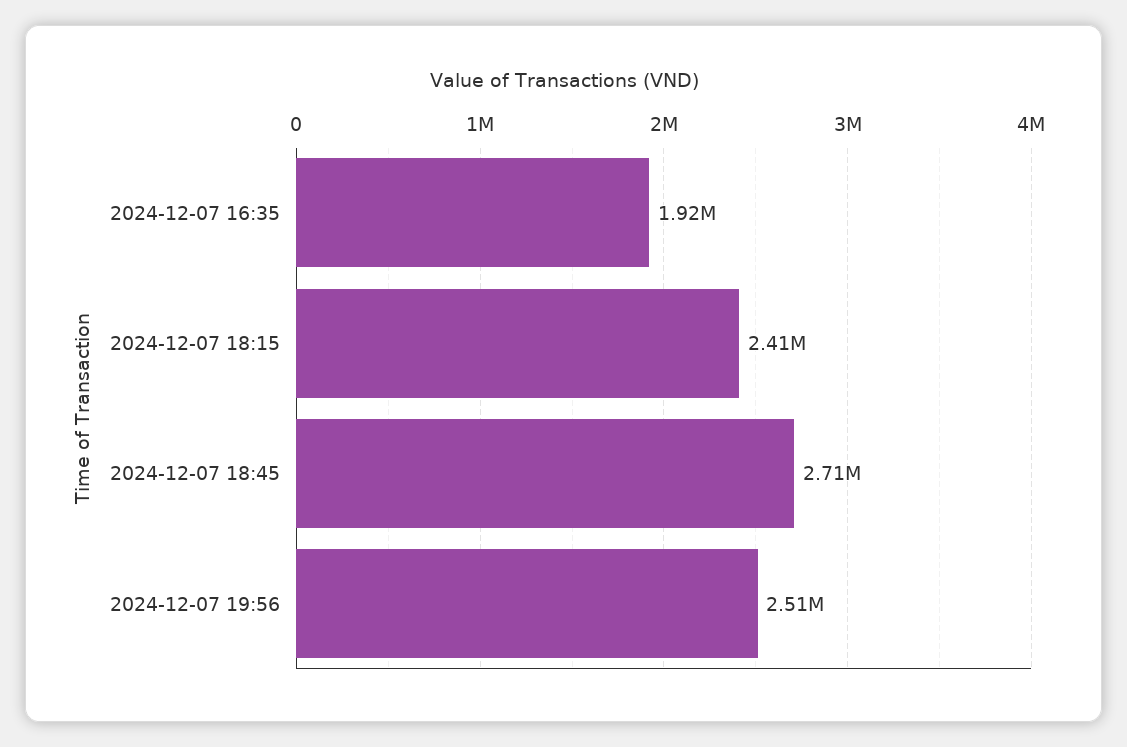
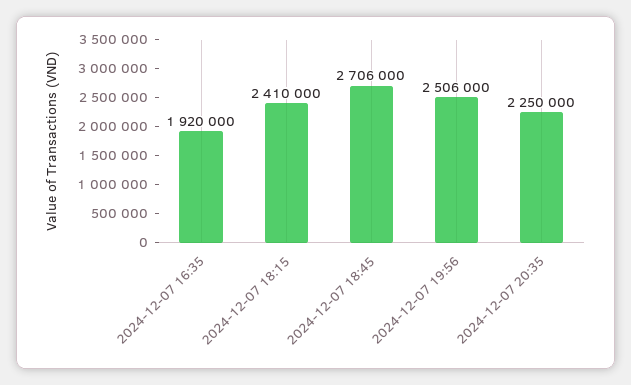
2024-12-07 20:35: none -> 2250000

